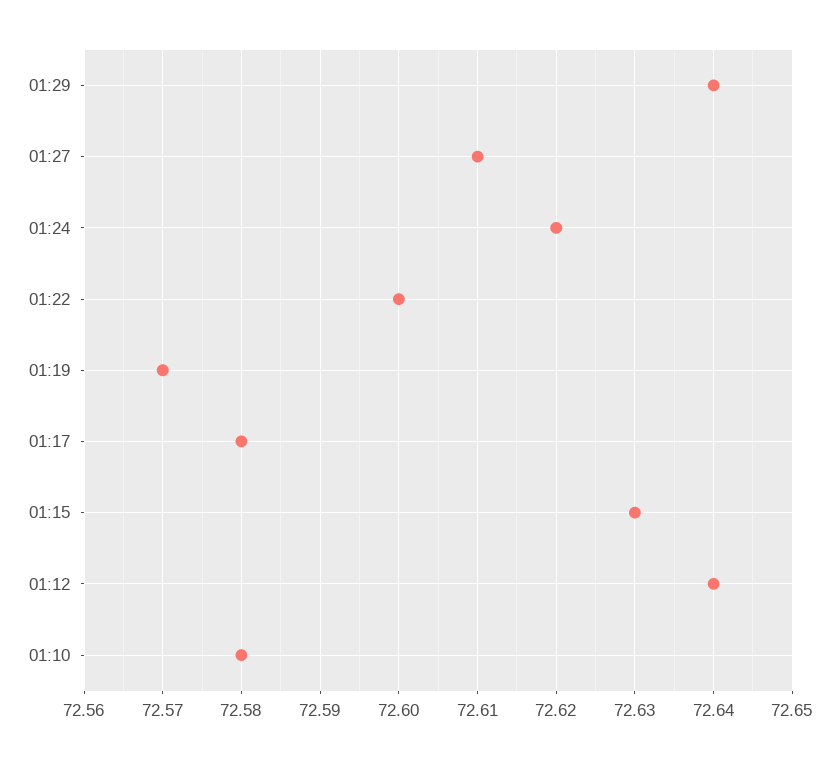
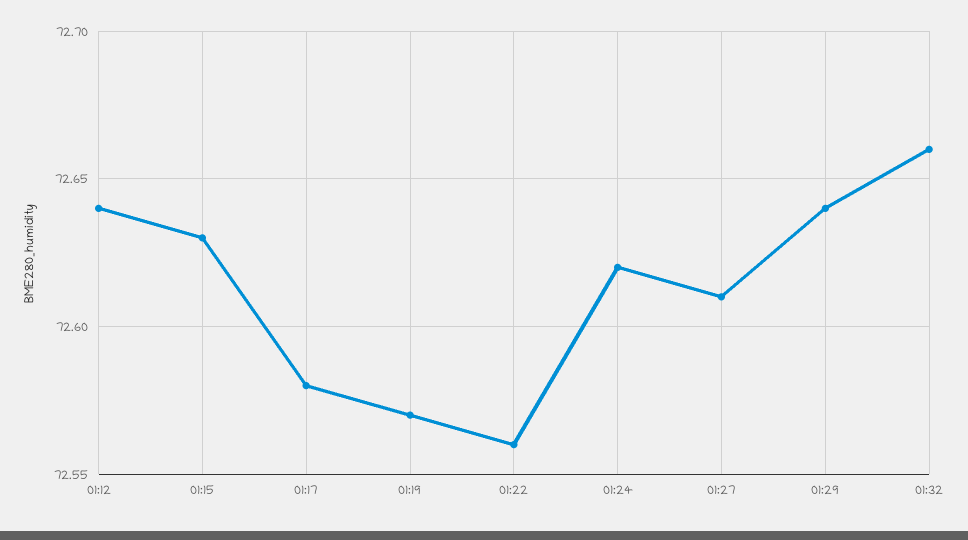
01:22: 72.6 -> 72.56
01:10: 72.58 -> none
01:32: none -> 72.66

